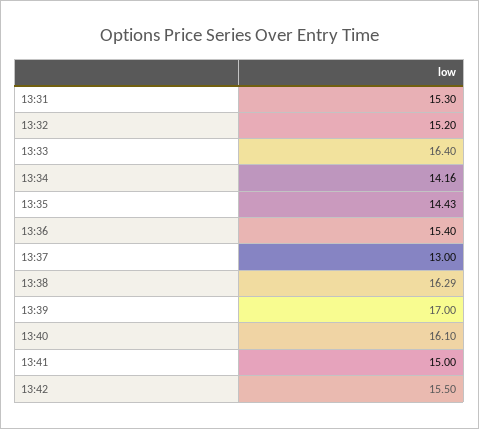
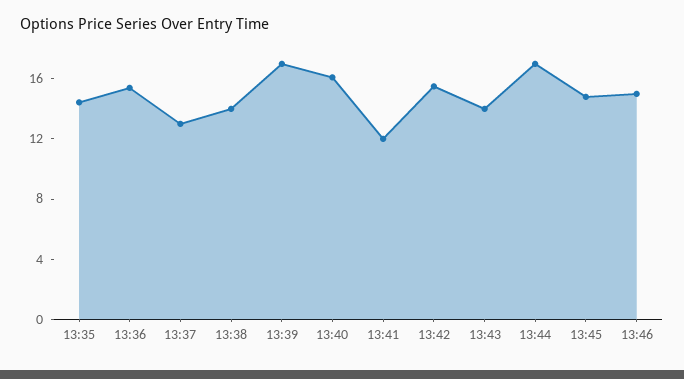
13:31: 15.3 -> none
13:32: 15.2 -> none
13:33: 16.4 -> none
13:34: 14.16 -> none
13:38: 16.29 -> 14
13:41: 15 -> 12
13:43: none -> 14
13:44: none -> 17
13:45: none -> 15
13:46: none -> 15

